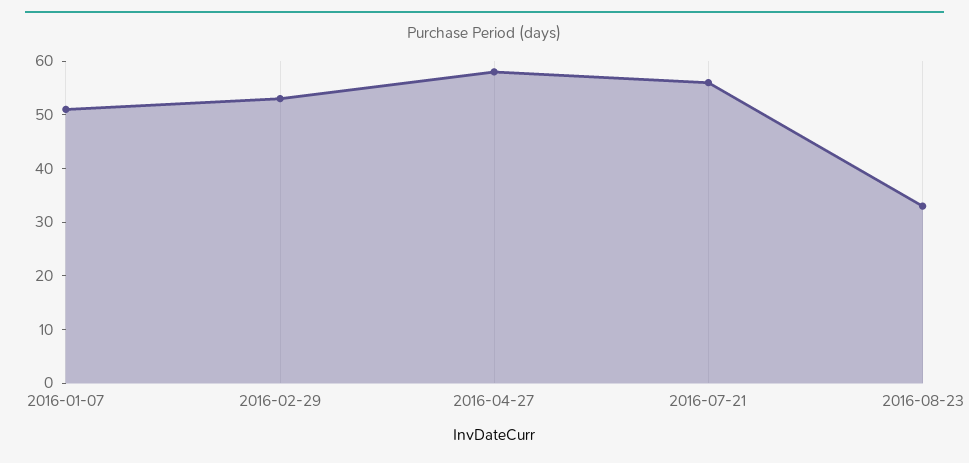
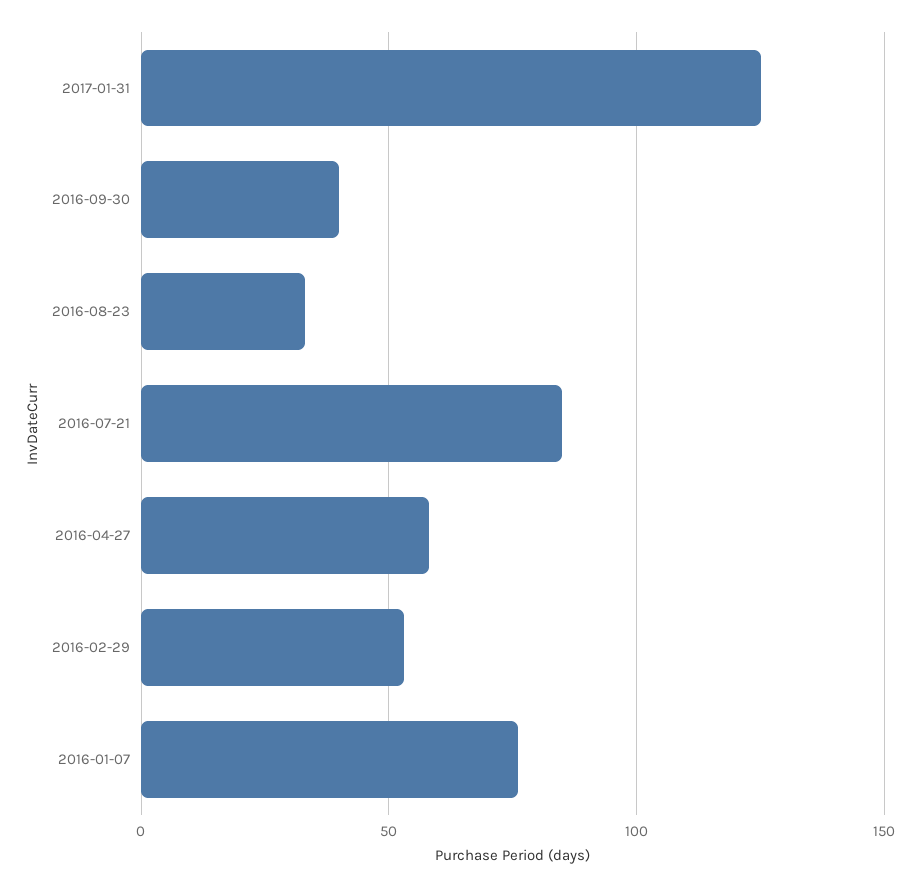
2016-01-07: 50 -> 75
2016-07-21: 55 -> 85
2017-01-31: none -> 125
2016-09-30: none -> 40

